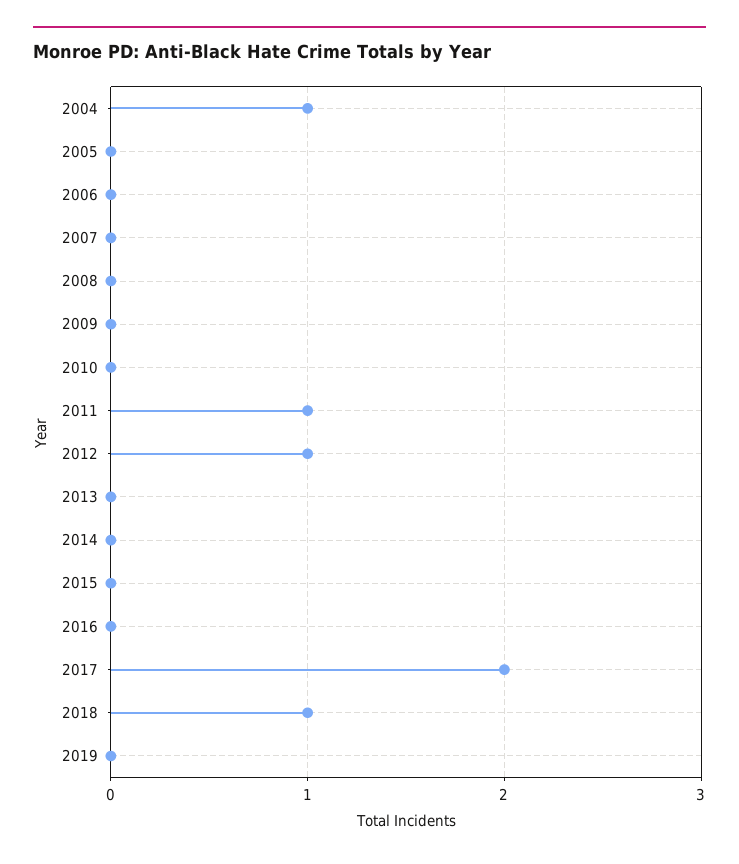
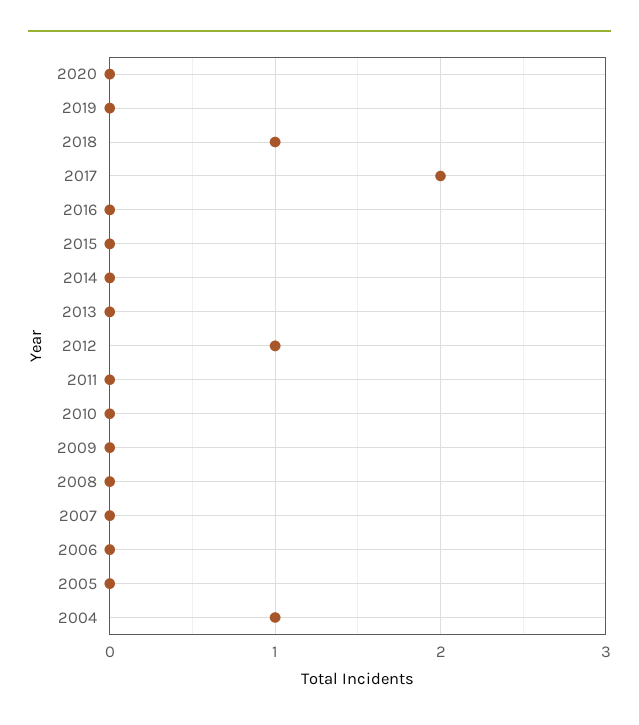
2011: 1 -> 0
2020: none -> 0

